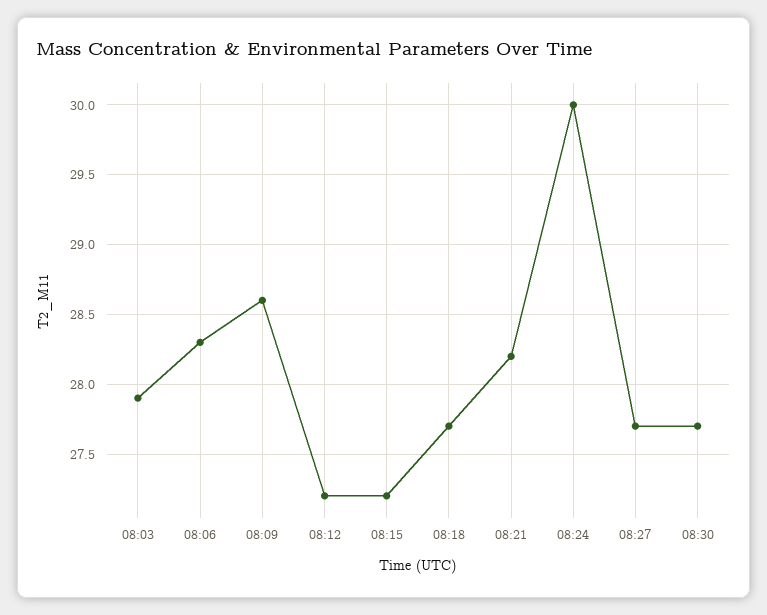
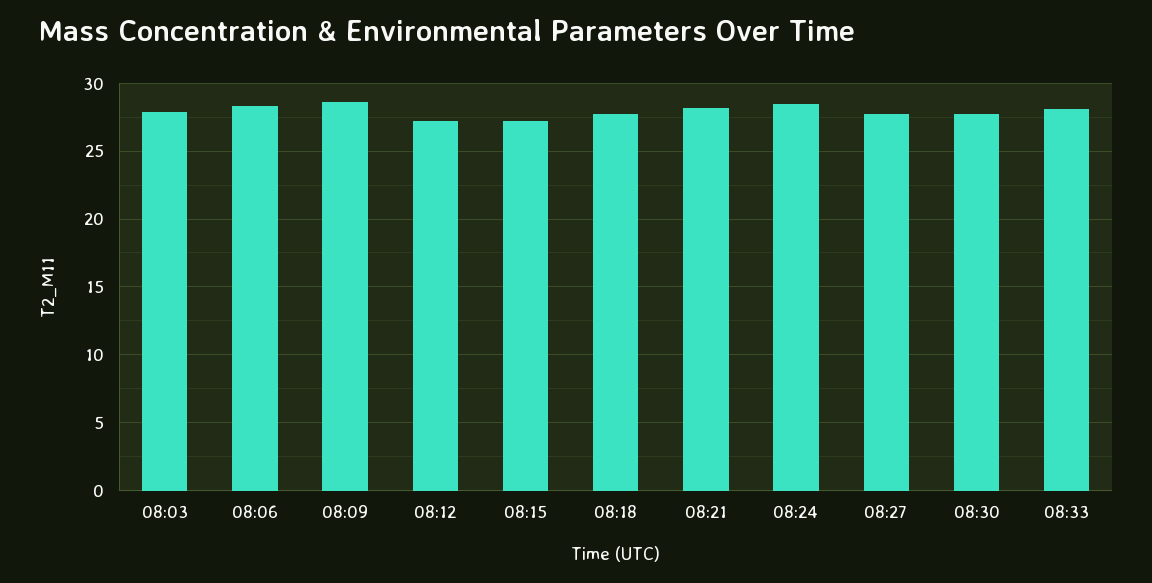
08:24: 30 -> 28.5
08:33: none -> 28

